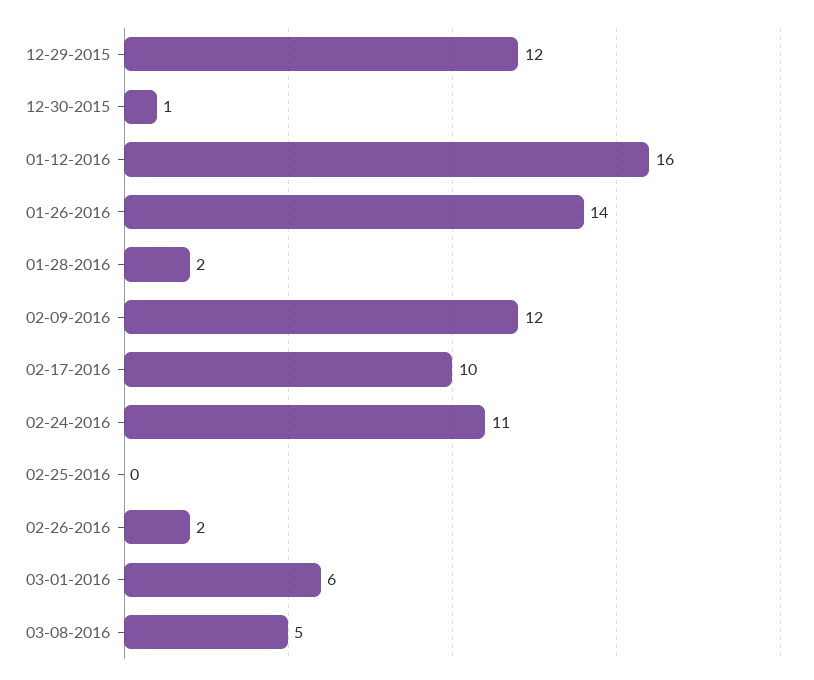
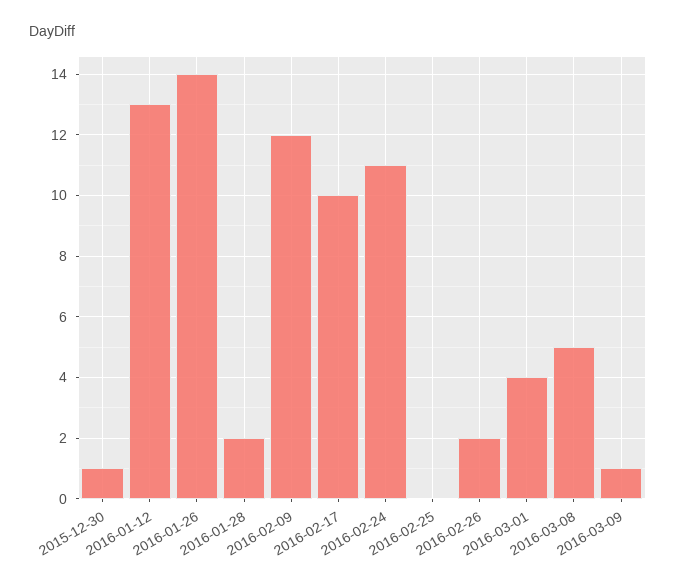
12-29-2015: 12 -> none
01-12-2016: 16 -> 13
03-01-2016: 6 -> 4
2016-03-09: none -> 1

